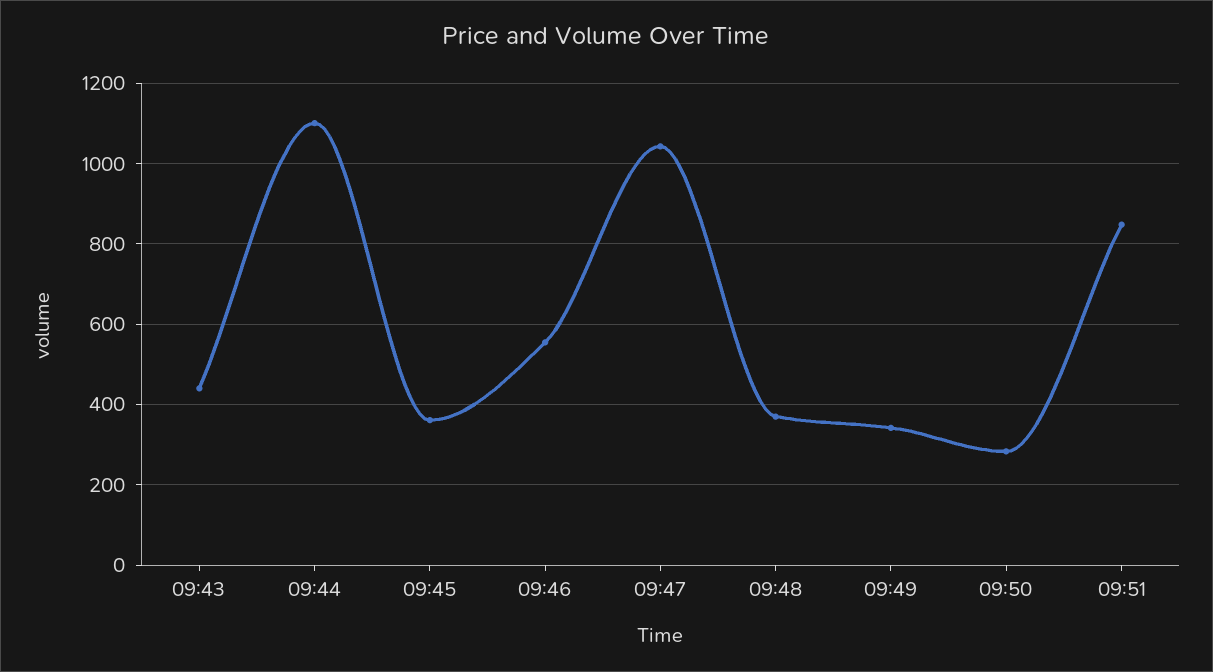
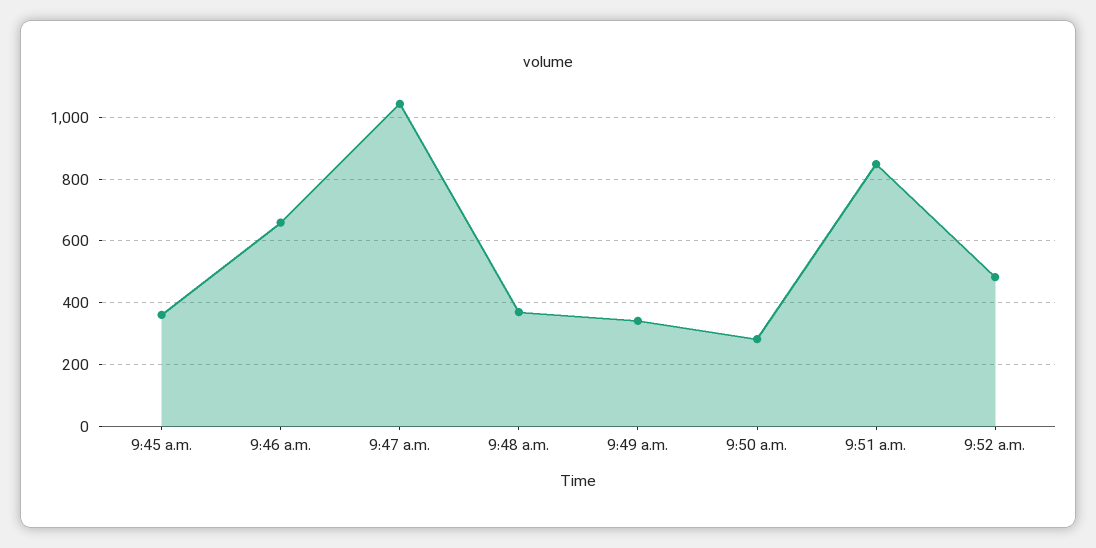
09:43: 440 -> none
09:44: 1100 -> none
09:46: 560 -> 660
9:52 a.m.: none -> 480

